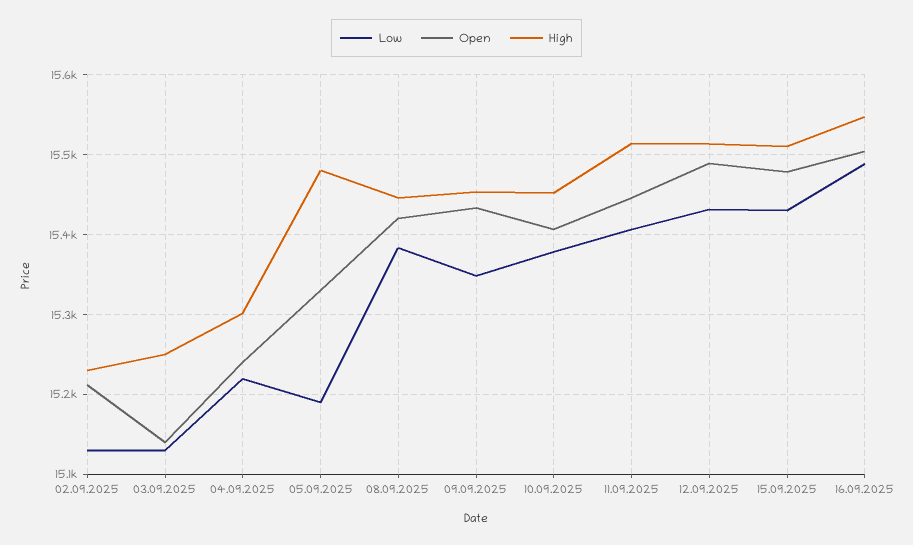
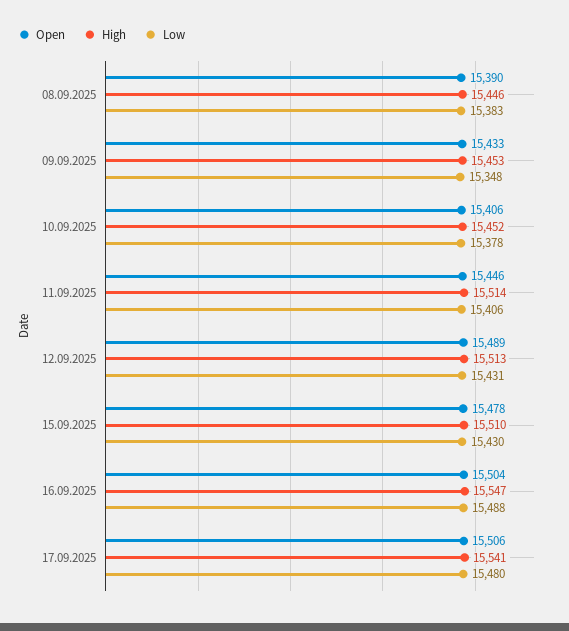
Low, 02.09.2025: 15130 -> none
Open, 02.09.2025: 15210 -> none
High, 02.09.2025: 15230 -> none
Low, 03.09.2025: 15130 -> none
Open, 03.09.2025: 15140 -> none
High, 03.09.2025: 15250 -> none
Low, 04.09.2025: 15220 -> none
Open, 04.09.2025: 15240 -> none
High, 04.09.2025: 15300 -> none
Low, 05.09.2025: 15190 -> none
Open, 05.09.2025: 15330 -> none
High, 05.09.2025: 15480 -> none
Open, 08.09.2025: 15420 -> 15390
Open, 17.09.2025: none -> 15506
High, 17.09.2025: none -> 15541
Low, 17.09.2025: none -> 15480

